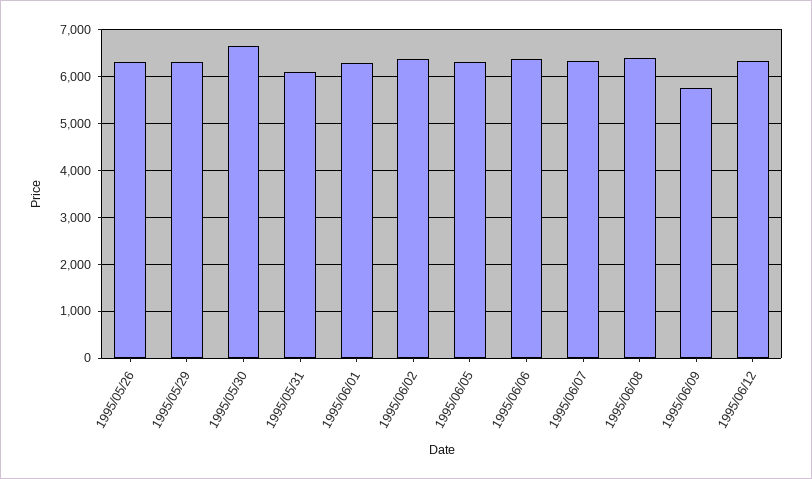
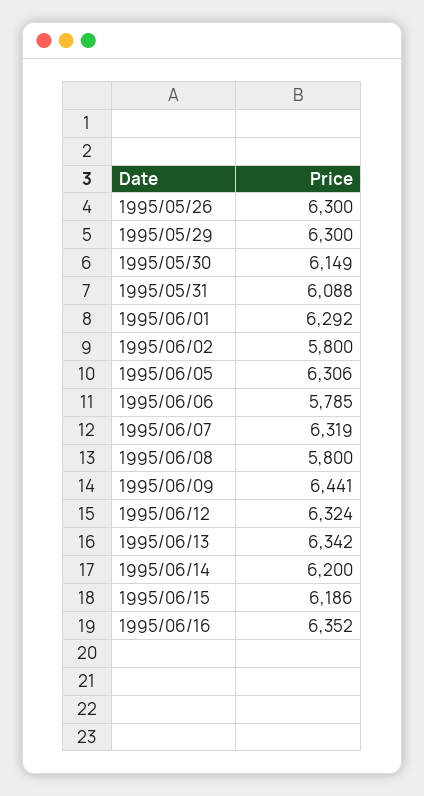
1995/05/30: 6600 -> 6149
1995/06/02: 6400 -> 5800
1995/06/06: 6400 -> 5785
1995/06/08: 6400 -> 5800
1995/06/09: 5800 -> 6441
1995/06/13: none -> 6342
1995/06/14: none -> 6200
1995/06/15: none -> 6186
1995/06/16: none -> 6352

